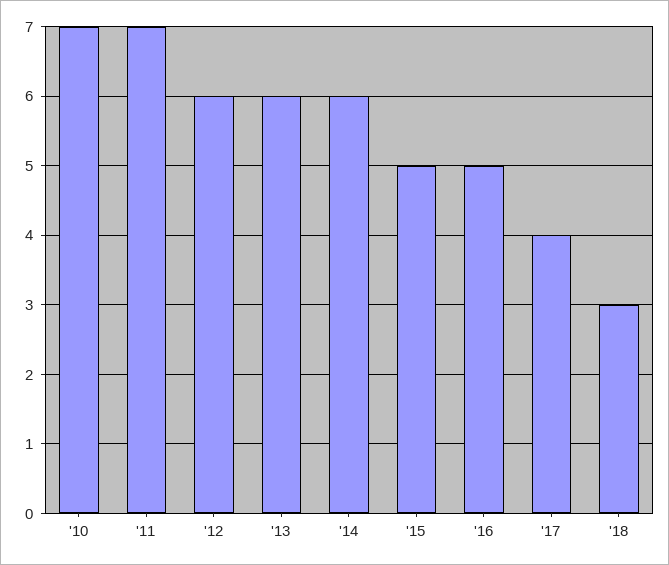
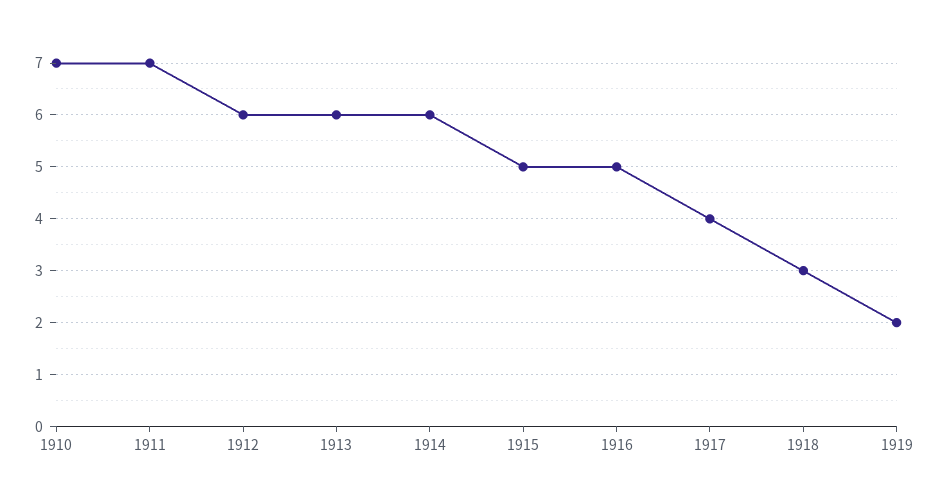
1919: none -> 2

